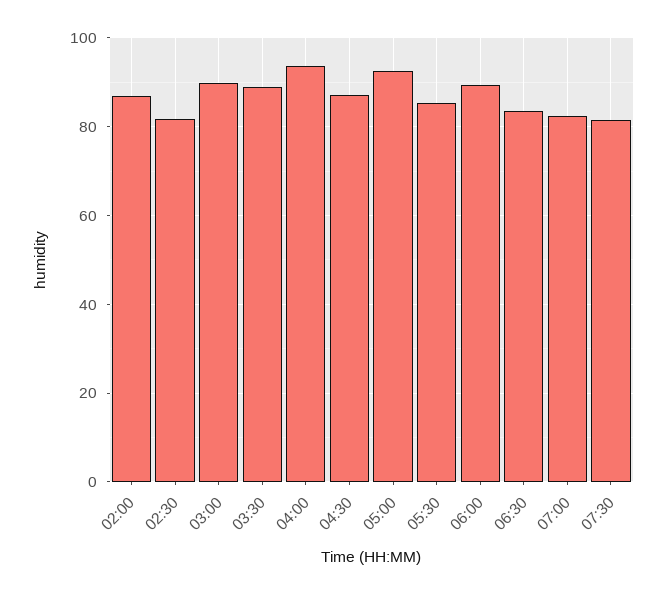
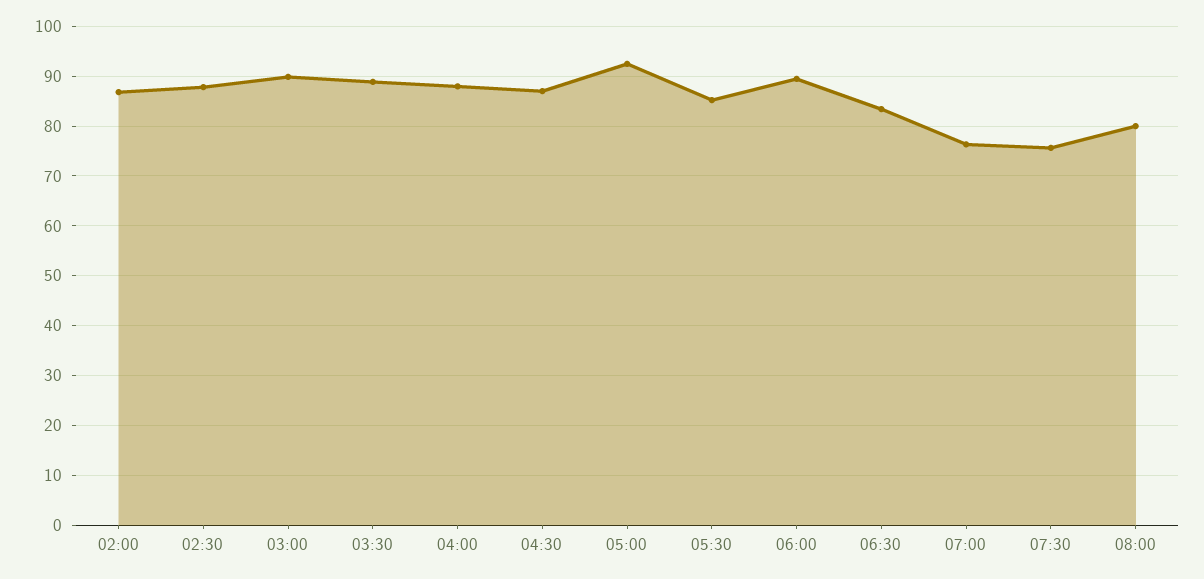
02:30: 82 -> 88
04:00: 94 -> 88
07:00: 82 -> 76
07:30: 82 -> 76
08:00: none -> 80

